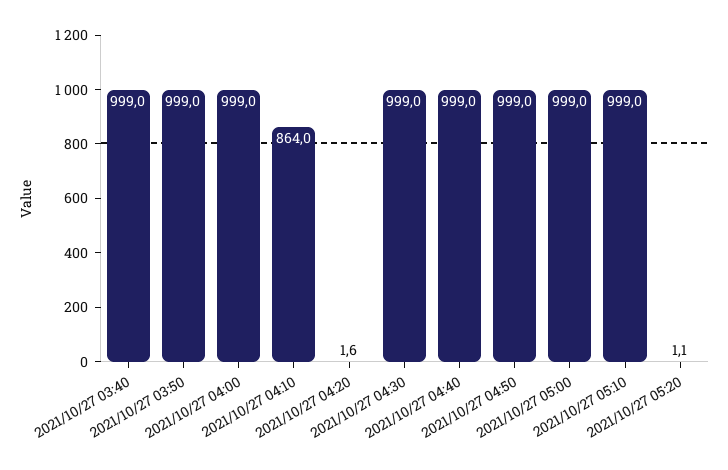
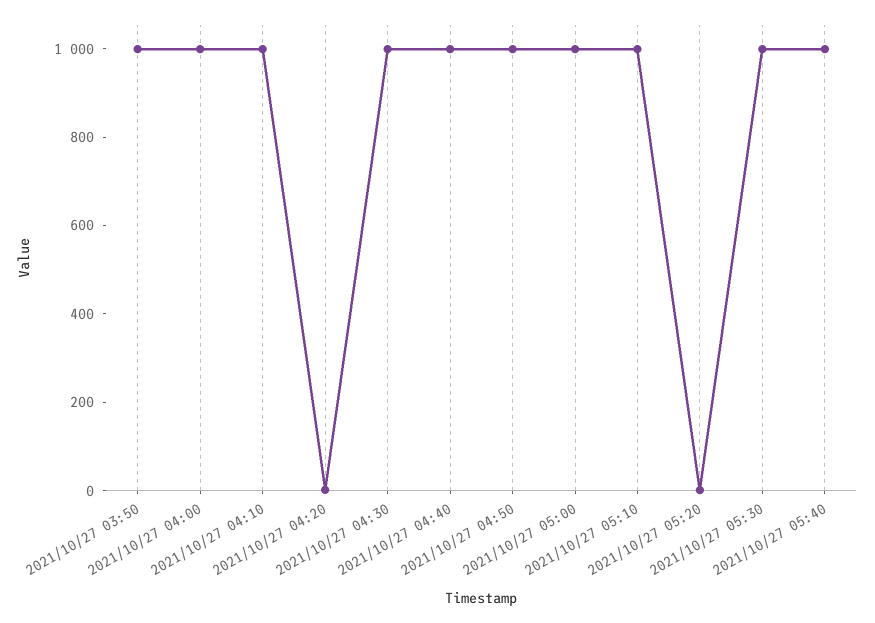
2021/10/27 03:40: 999 -> none
2021/10/27 04:10: 864 -> 1000
2021/10/27 05:30: none -> 1000
2021/10/27 05:40: none -> 1000

